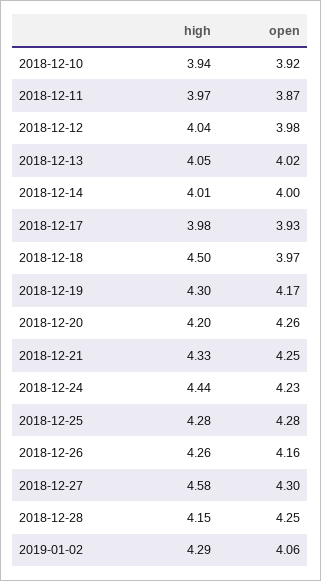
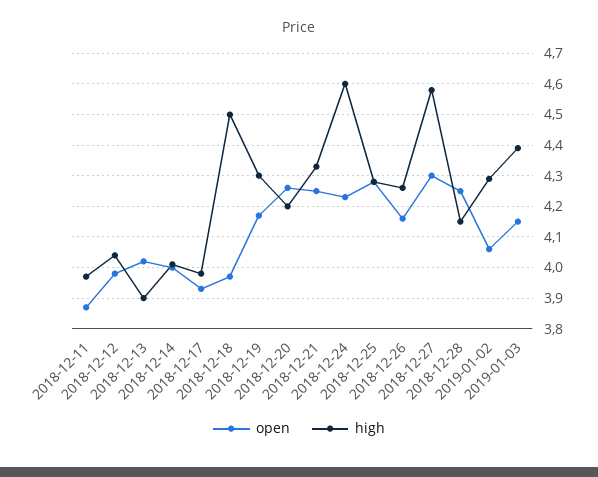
high, 2018-12-10: 3.94 -> none
open, 2018-12-10: 3.92 -> none
high, 2018-12-13: 4.05 -> 3.9
high, 2018-12-24: 4.44 -> 4.6
open, 2019-01-03: none -> 4.15
high, 2019-01-03: none -> 4.4

